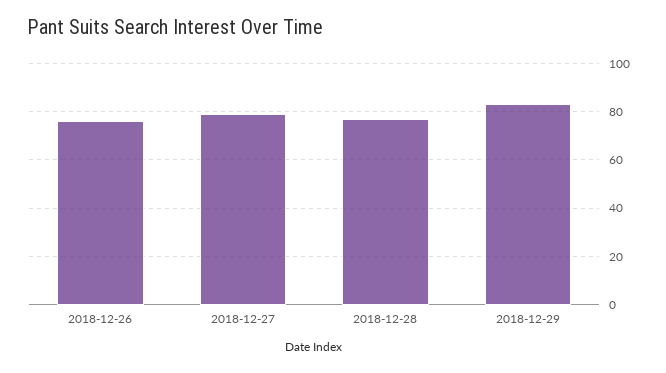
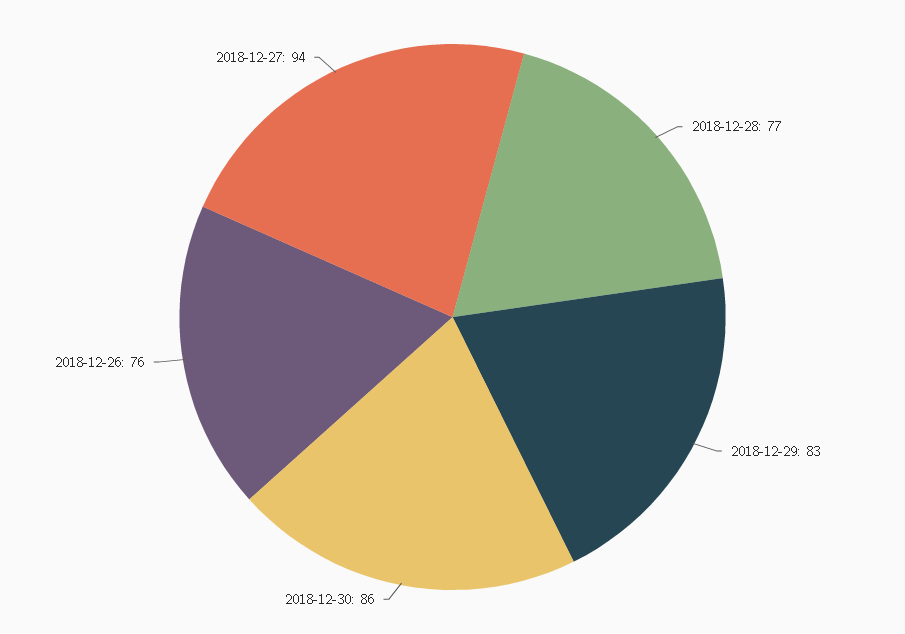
2018-12-27: 80 -> 94
2018-12-30: none -> 86

